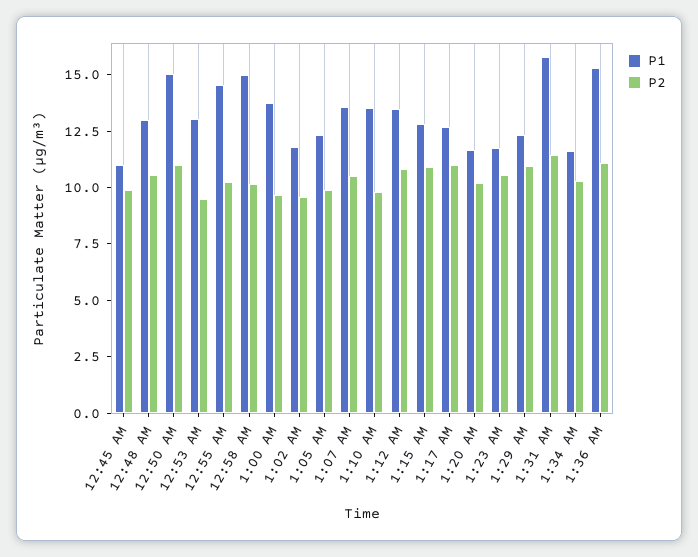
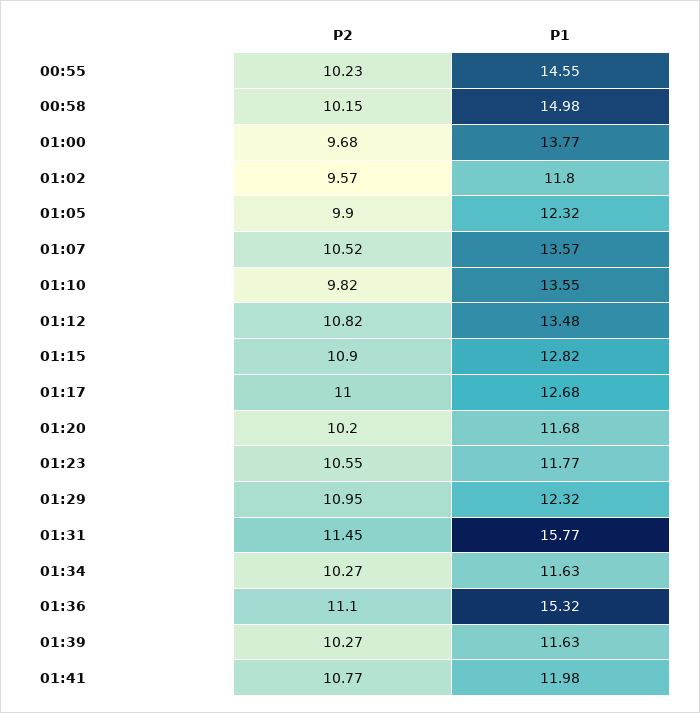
P1, 12:45 AM: 11 -> none
P2, 12:45 AM: 10 -> none
P1, 12:48 AM: 13 -> none
P2, 12:48 AM: 10.5 -> none
P1, 12:50 AM: 15 -> none
P2, 12:50 AM: 11 -> none
P1, 12:53 AM: 13 -> none
P2, 12:53 AM: 9.5 -> none
P2, 01:39: none -> 10.27
P1, 01:39: none -> 11.63
P2, 01:41: none -> 10.77
P1, 01:41: none -> 11.98

